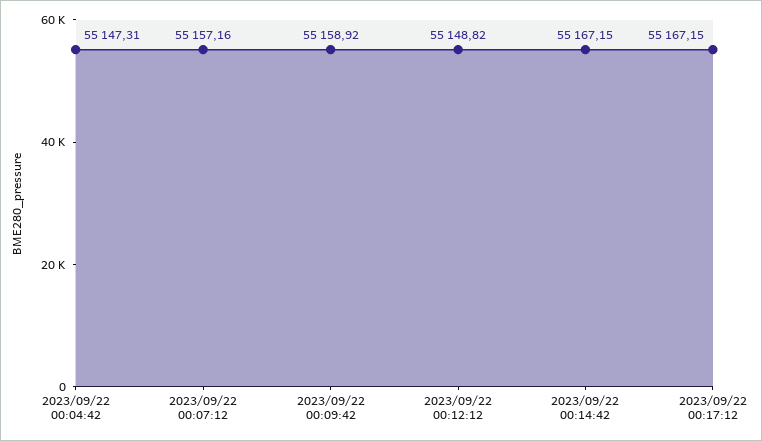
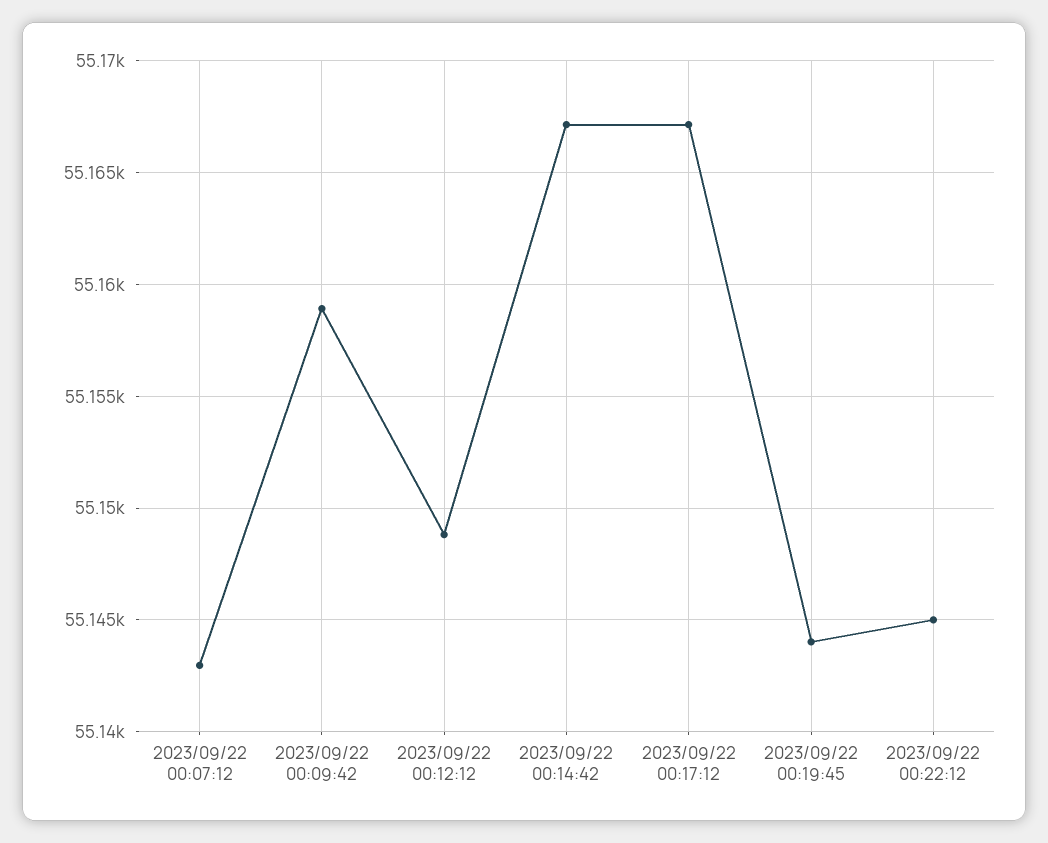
2023/09/22 00:04:42: 55147.31 -> none
2023/09/22 00:07:12: 55157.16 -> 55143
2023/09/22 00:19:45: none -> 55144
2023/09/22 00:22:12: none -> 55145

